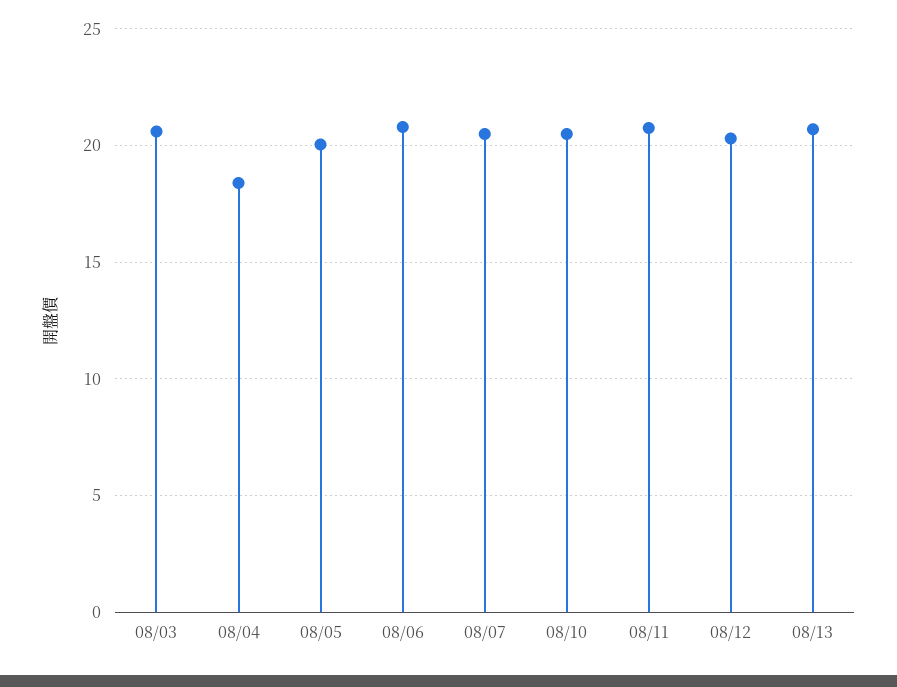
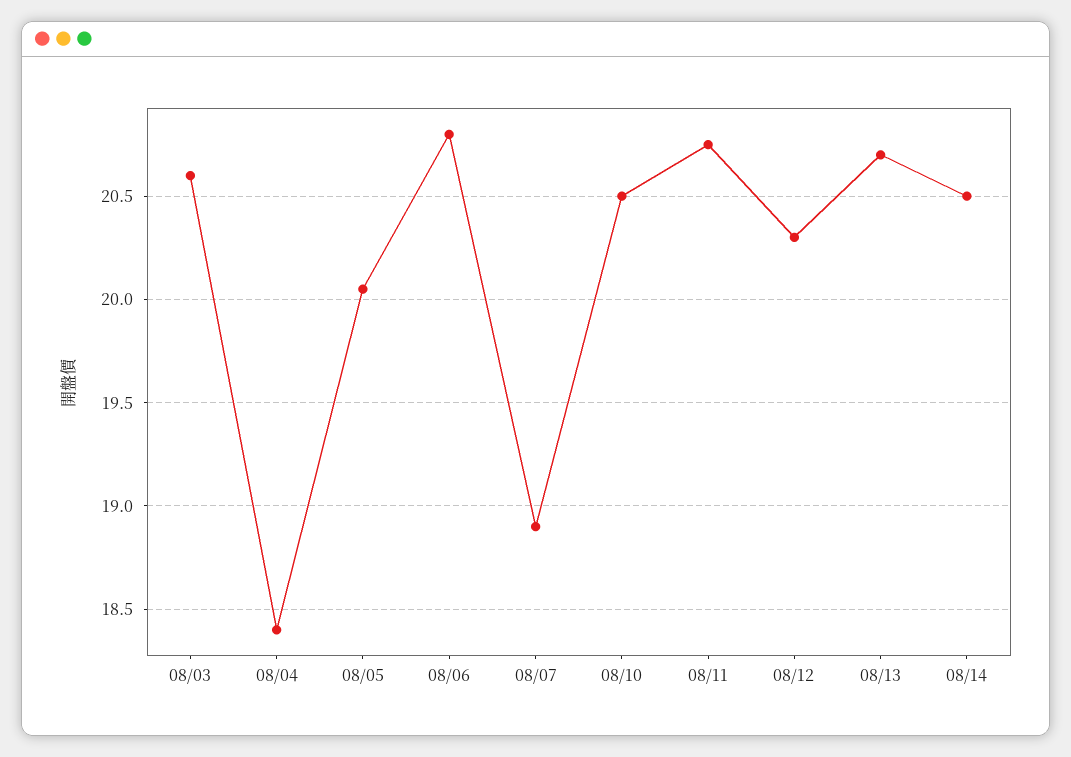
08/07: 20.5 -> 18.9
08/14: none -> 20.5

